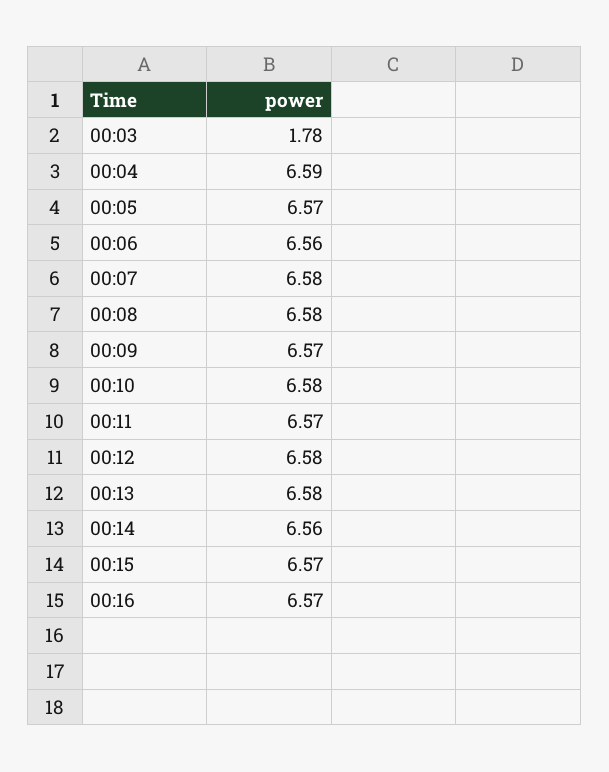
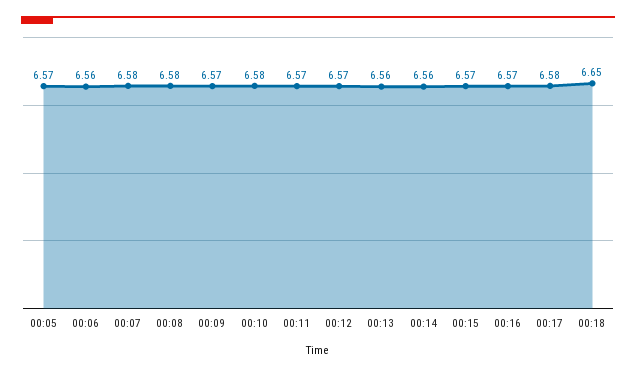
00:03: 1.78 -> none
00:04: 6.59 -> none
00:12: 6.58 -> 6.57
00:13: 6.58 -> 6.56
00:17: none -> 6.58
00:18: none -> 6.65

